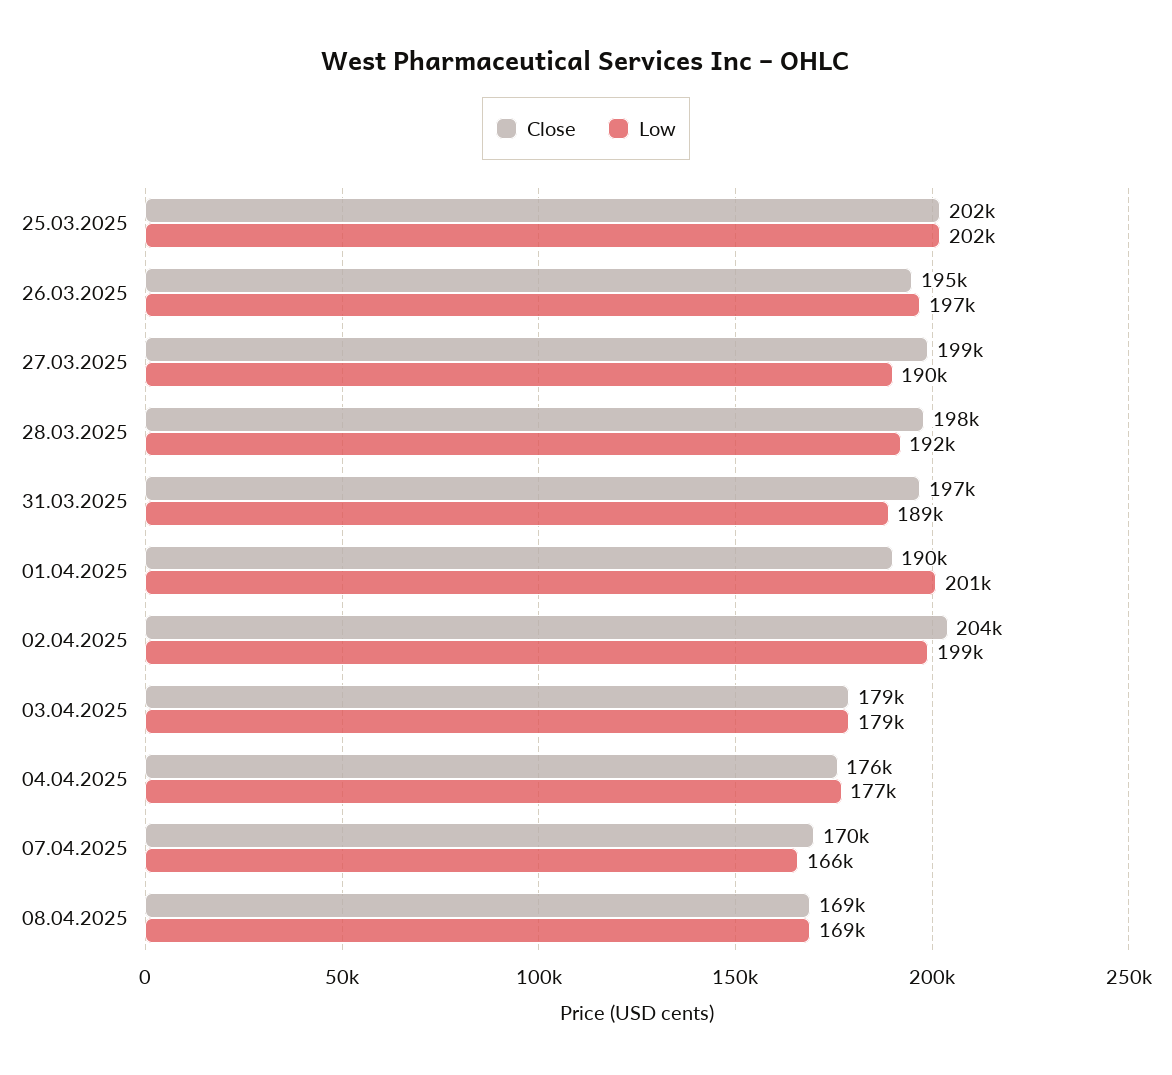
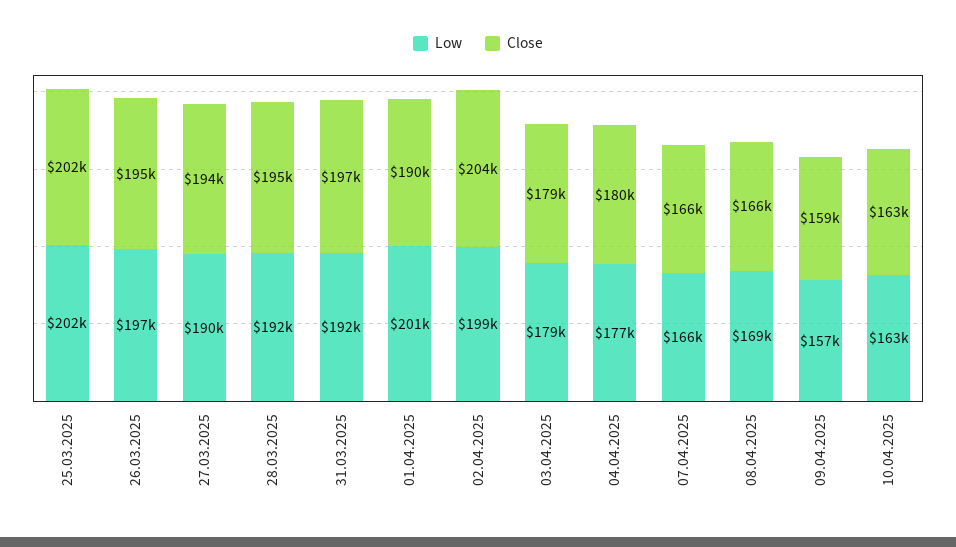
Close, 27.03.2025: 199000 -> 194000
Close, 28.03.2025: 198000 -> 195000
Low, 31.03.2025: 189000 -> 192000
Close, 04.04.2025: 176000 -> 180000
Close, 07.04.2025: 170000 -> 166000
Close, 08.04.2025: 169000 -> 166000
Low, 09.04.2025: none -> 157000
Close, 09.04.2025: none -> 159000
Low, 10.04.2025: none -> 163000
Close, 10.04.2025: none -> 163000

